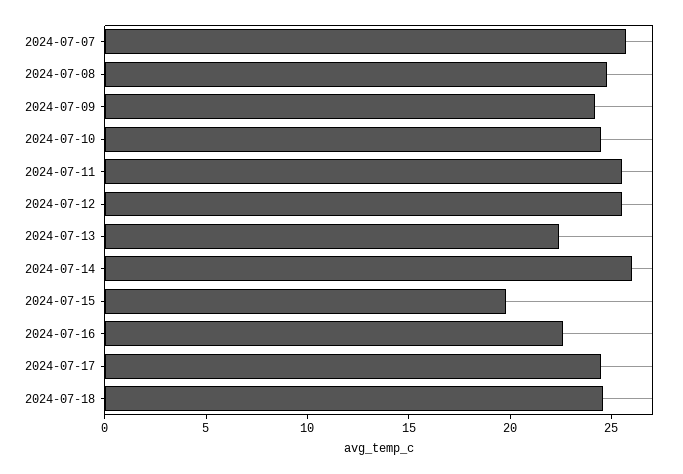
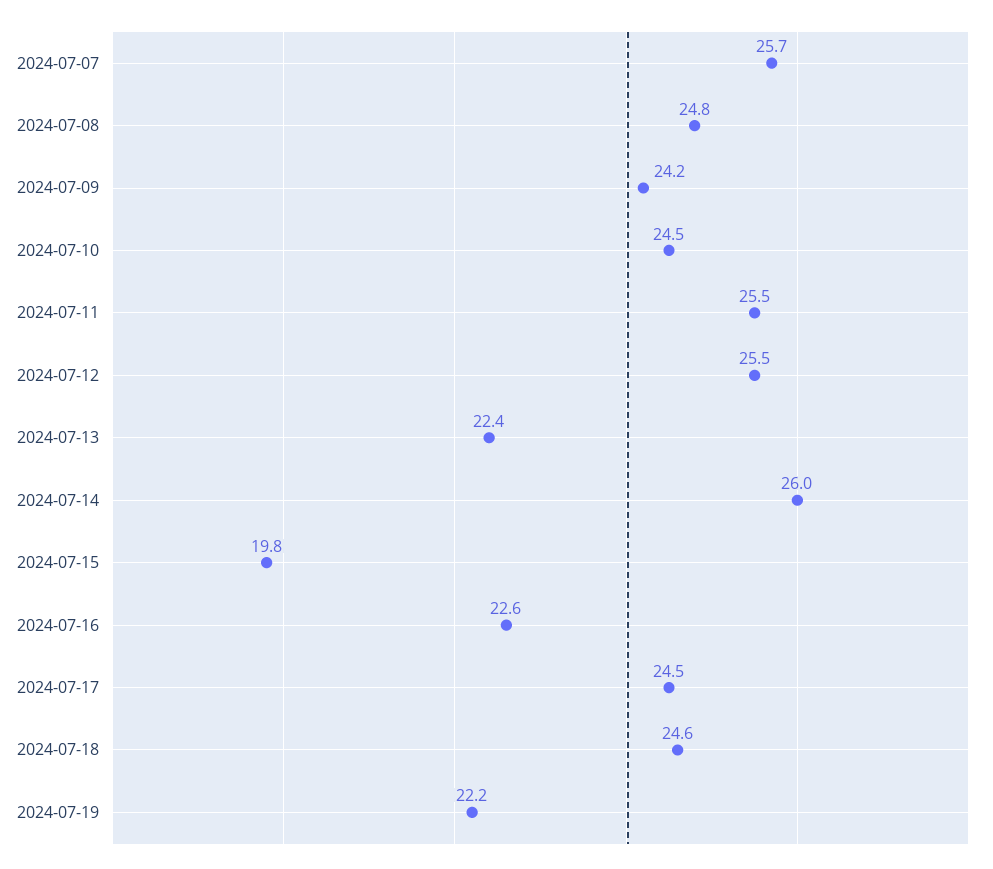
2024-07-19: none -> 22.2

